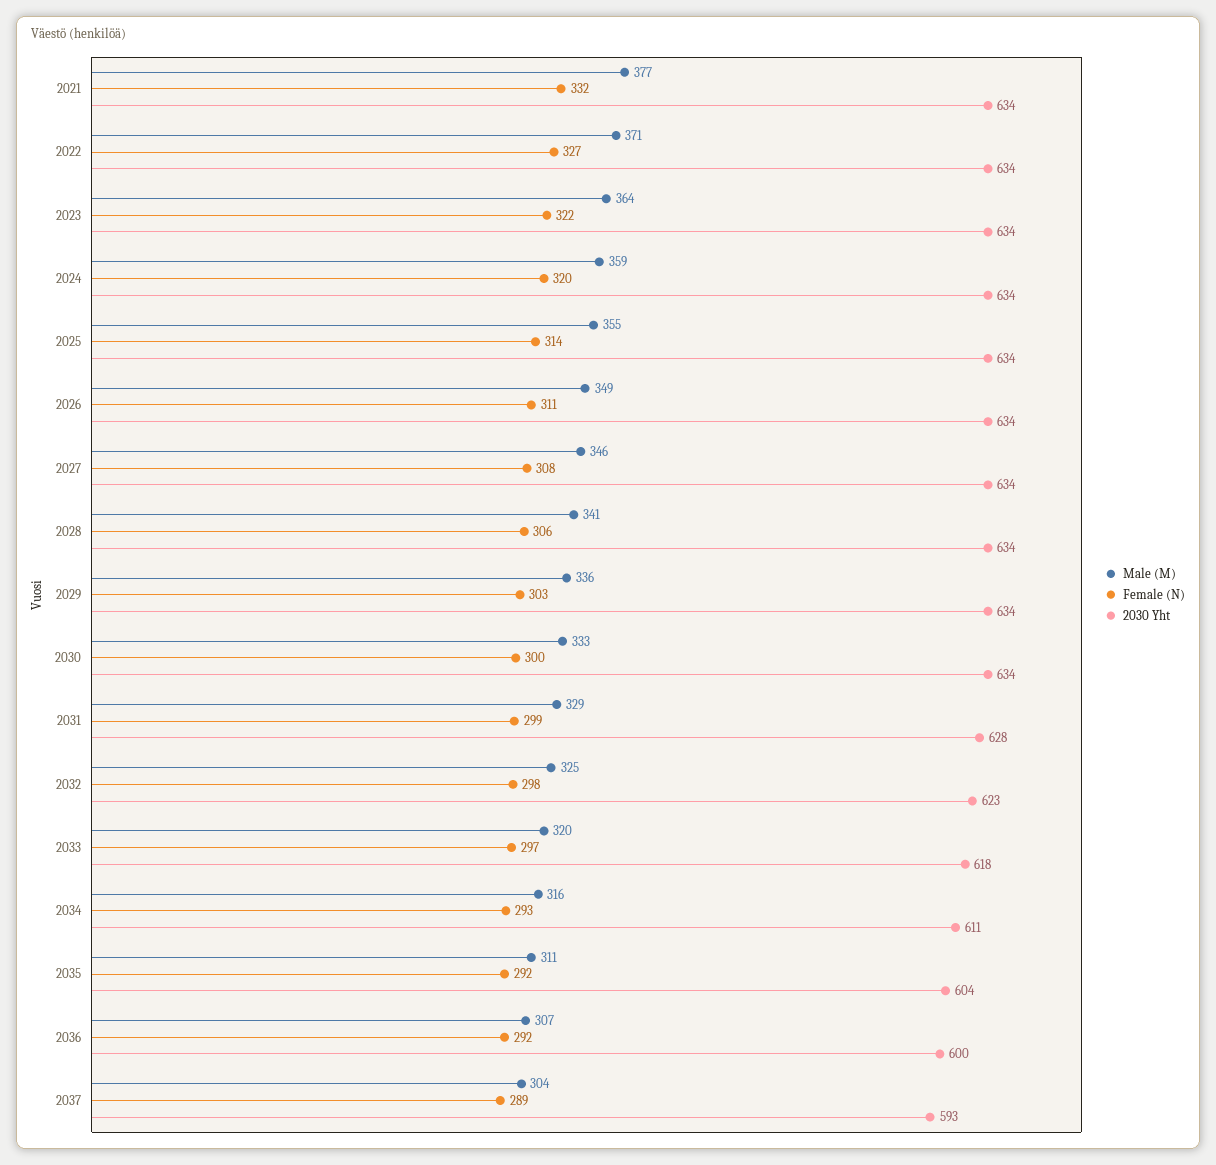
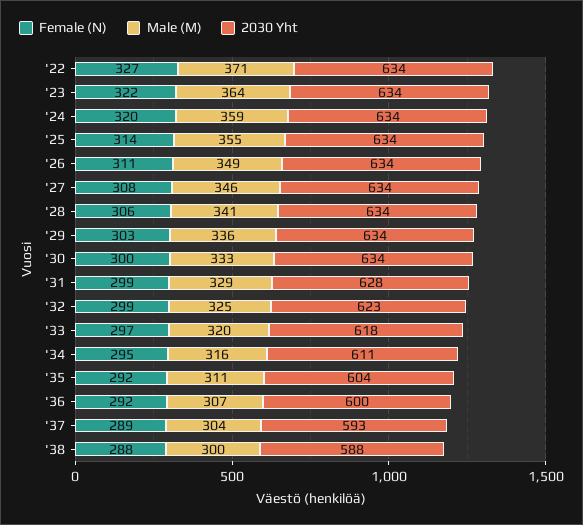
Male (M), 2021: 377 -> none
Female (N), 2021: 332 -> none
2030 Yht, 2021: 634 -> none
Female (N), 2032: 298 -> 299
Female (N), 2034: 293 -> 295
Female (N), '38: none -> 288
Male (M), '38: none -> 300
2030 Yht, '38: none -> 588

